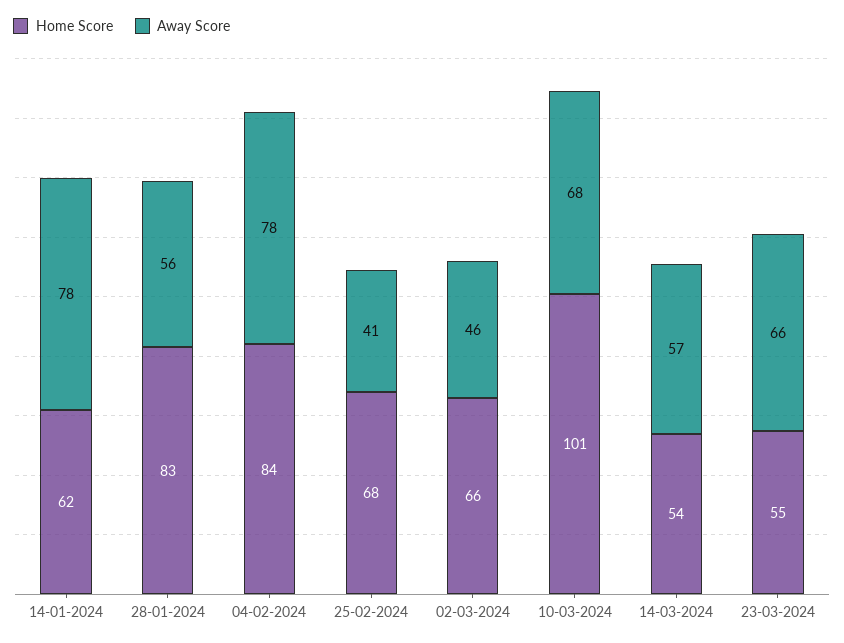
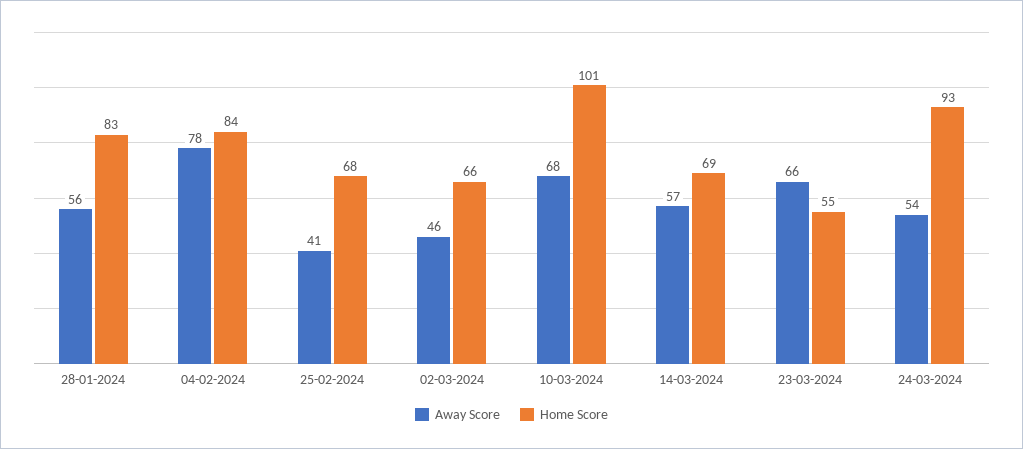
Home Score, 14-01-2024: 62 -> none
Away Score, 14-01-2024: 78 -> none
Home Score, 14-03-2024: 54 -> 69
Away Score, 24-03-2024: none -> 54
Home Score, 24-03-2024: none -> 93

